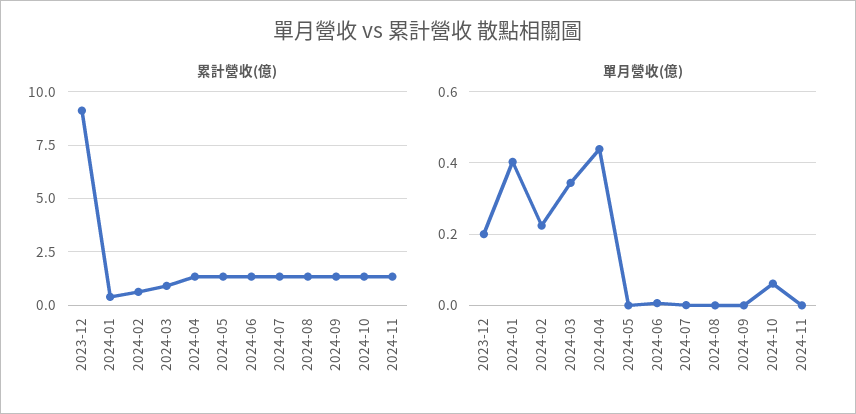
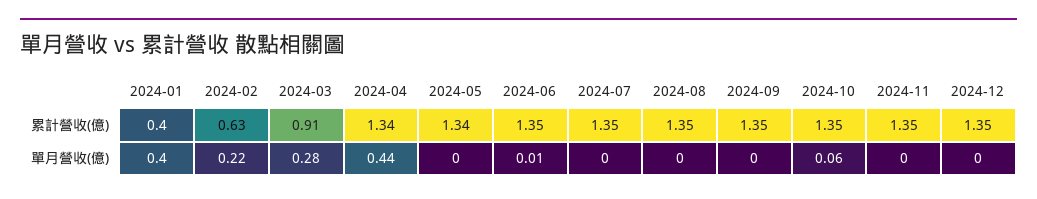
累計營收(億), 2023-12: 9 -> none
單月營收(億), 2023-12: 0.2 -> none
單月營收(億), 2024-03: 0.34 -> 0.28
累計營收(億), 2024-12: none -> 1.35
單月營收(億), 2024-12: none -> 0

